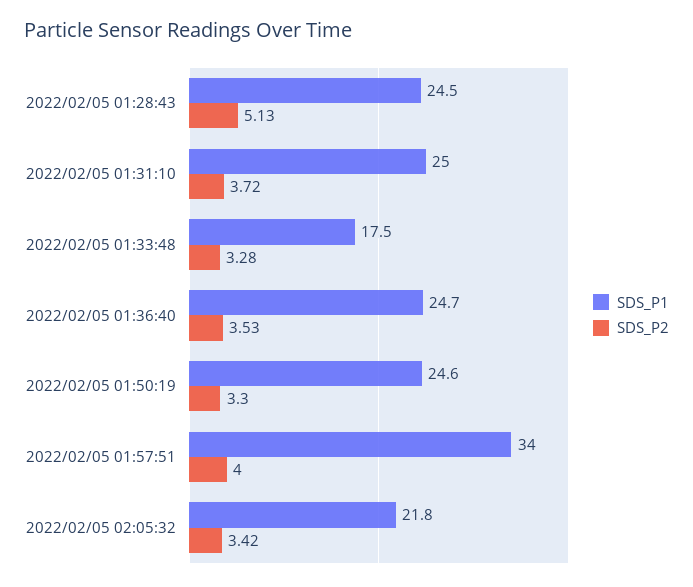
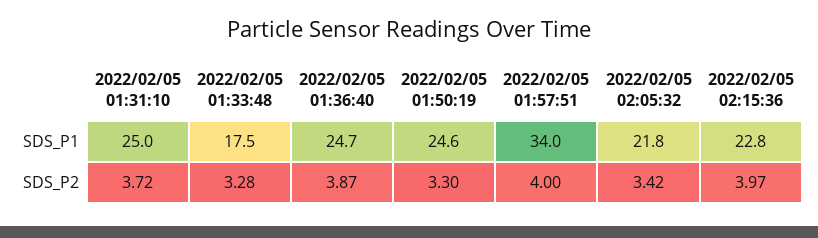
SDS_P1, 2022/02/05 01:28:43: 24.5 -> none
SDS_P2, 2022/02/05 01:28:43: 5.13 -> none
SDS_P2, 2022/02/05 01:36:40: 3.53 -> 3.87
SDS_P1, 2022/02/05 02:15:36: none -> 22.8
SDS_P2, 2022/02/05 02:15:36: none -> 3.97

